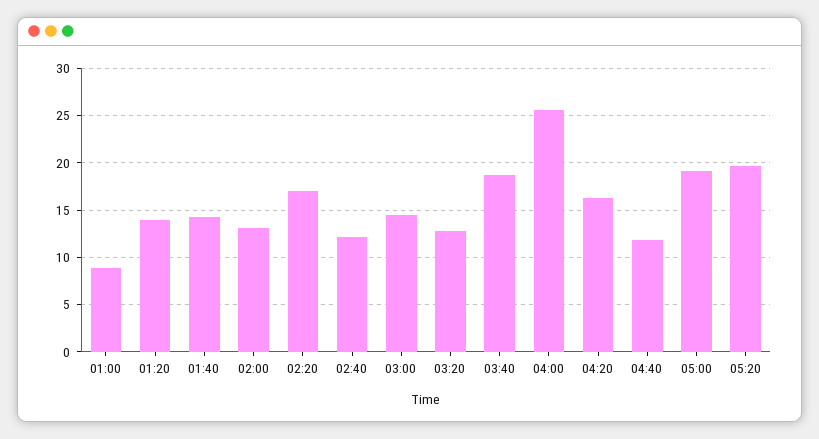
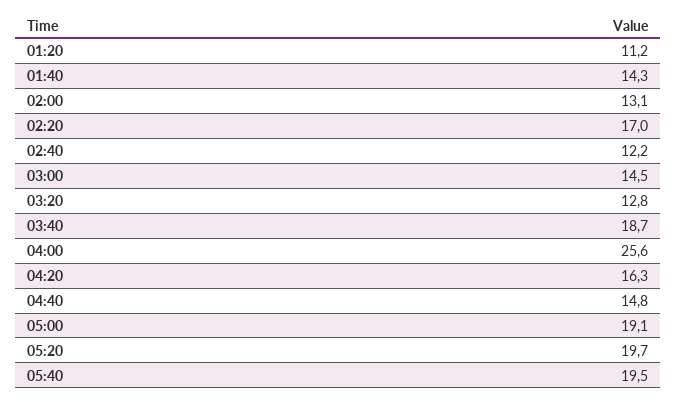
01:00: 9 -> none
01:20: 14 -> 11.2
04:40: 12 -> 14.8
05:40: none -> 19.5

